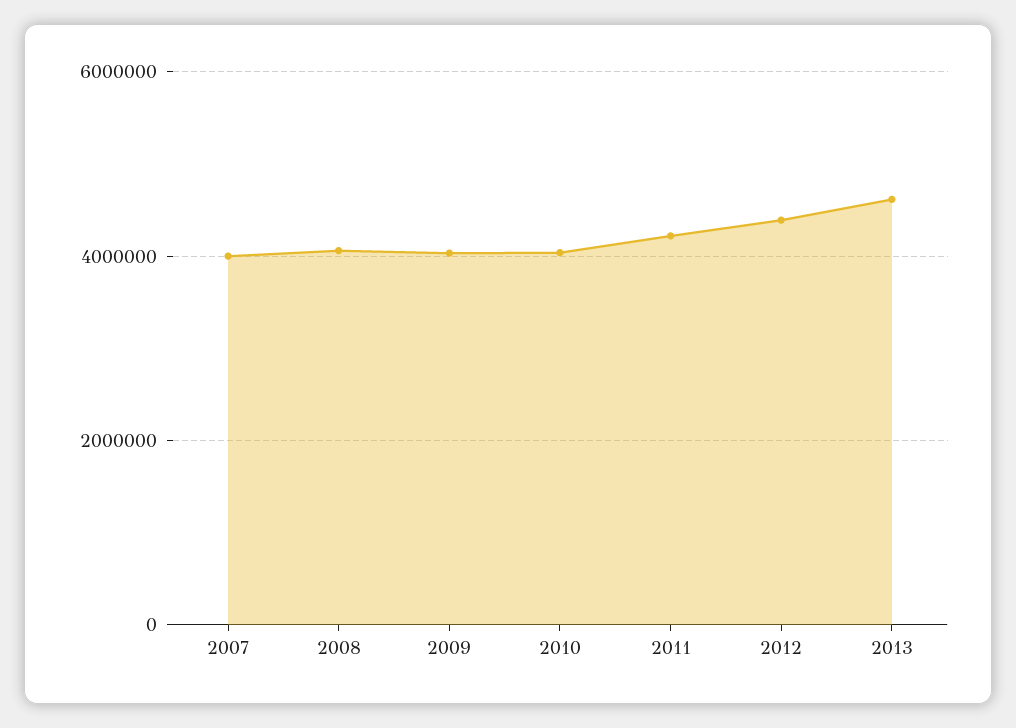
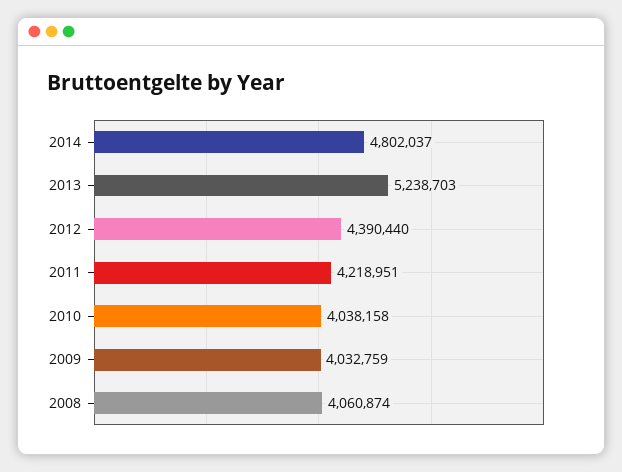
2007: 4000000 -> none
2013: 4600000 -> 5238703
2014: none -> 4802037

